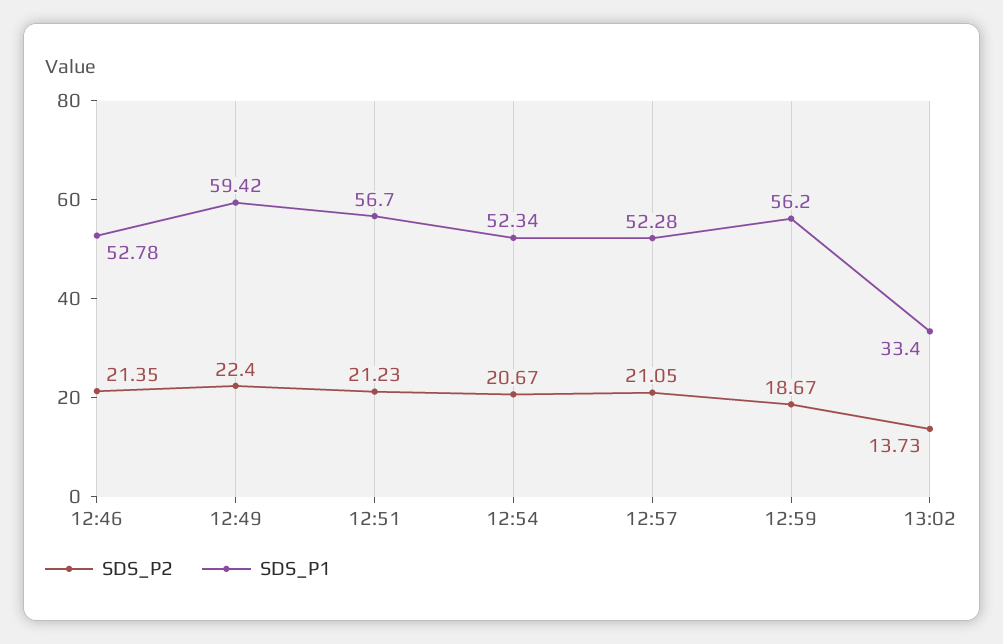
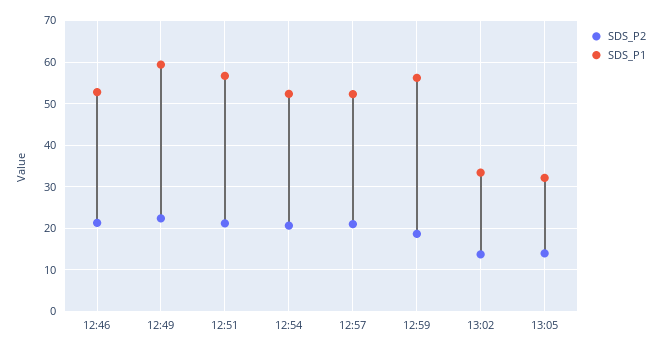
SDS_P2, 13:05: none -> 14
SDS_P1, 13:05: none -> 32

